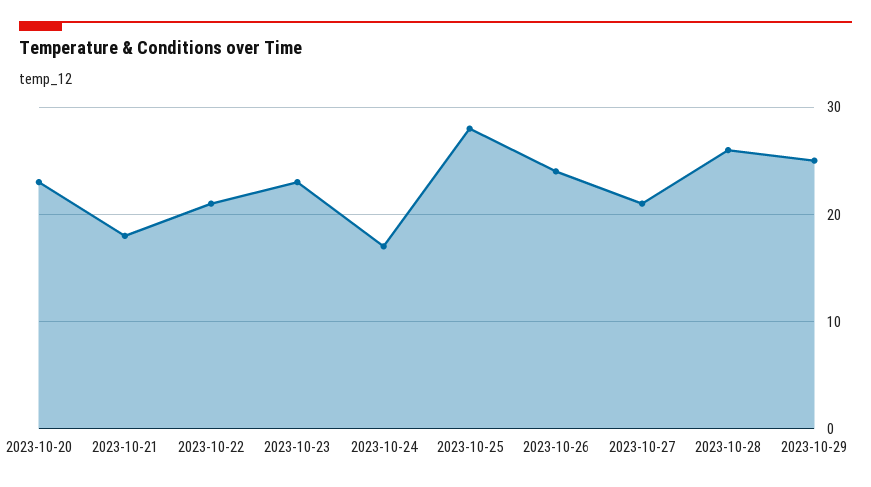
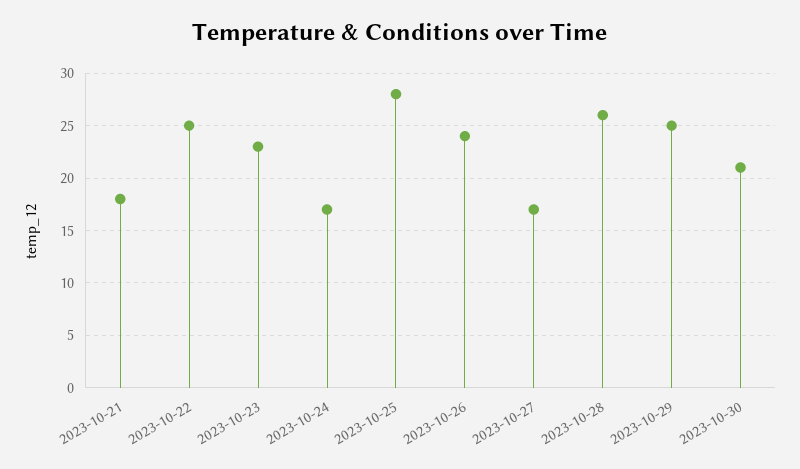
2023-10-20: 23 -> none
2023-10-22: 21 -> 25
2023-10-27: 21 -> 17
2023-10-30: none -> 21

